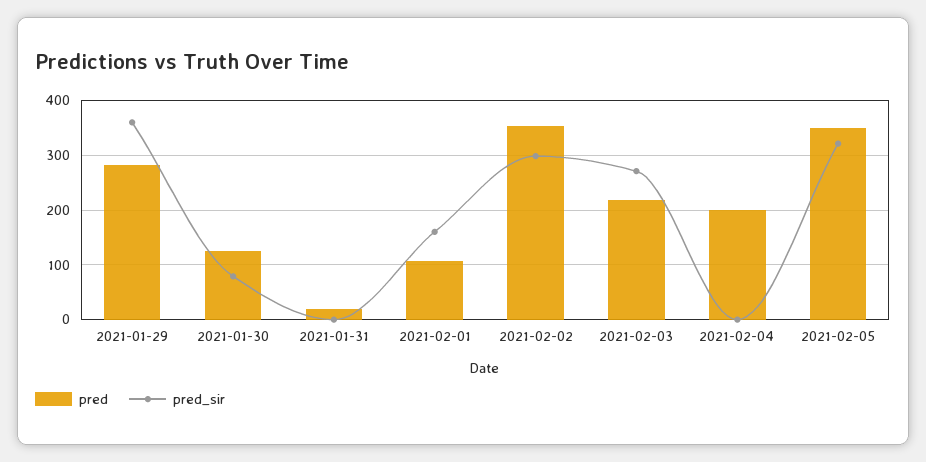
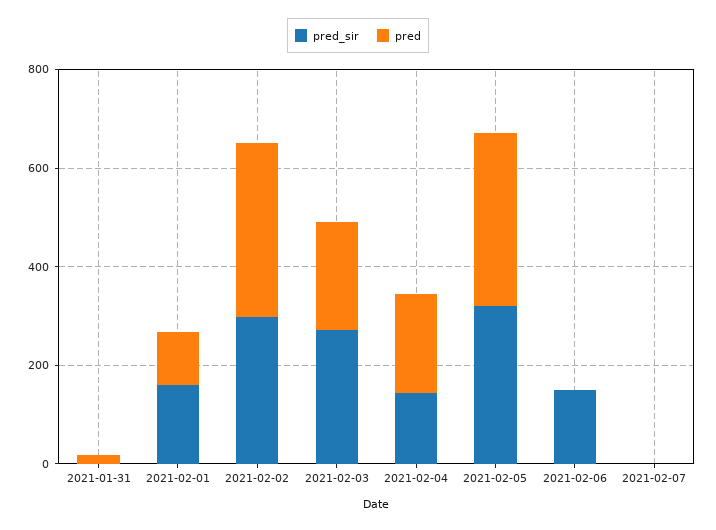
pred, 2021-01-29: 280 -> none
pred_sir, 2021-01-29: 360 -> none
pred, 2021-01-30: 120 -> none
pred_sir, 2021-01-30: 80 -> none
pred_sir, 2021-02-04: 0 -> 150
pred_sir, 2021-02-06: none -> 150
pred, 2021-02-06: none -> 0
pred_sir, 2021-02-07: none -> 0
pred, 2021-02-07: none -> 0

